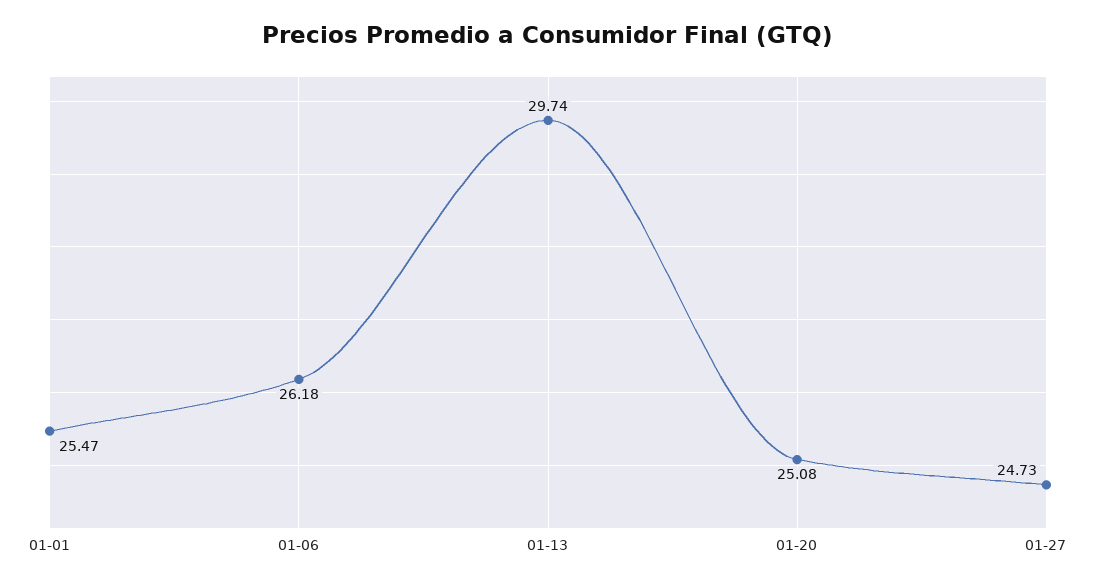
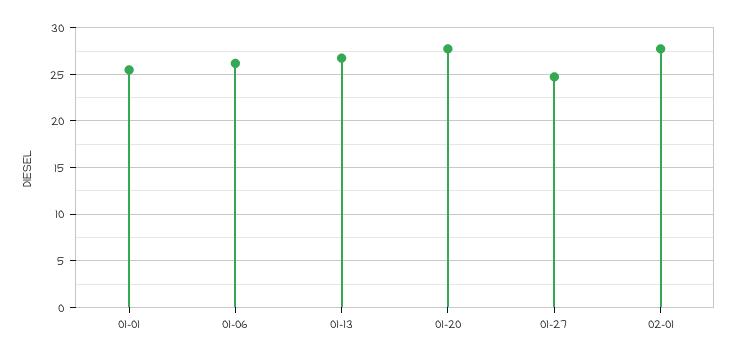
01-13: 29.74 -> 27
01-20: 25.08 -> 28
02-01: none -> 28

